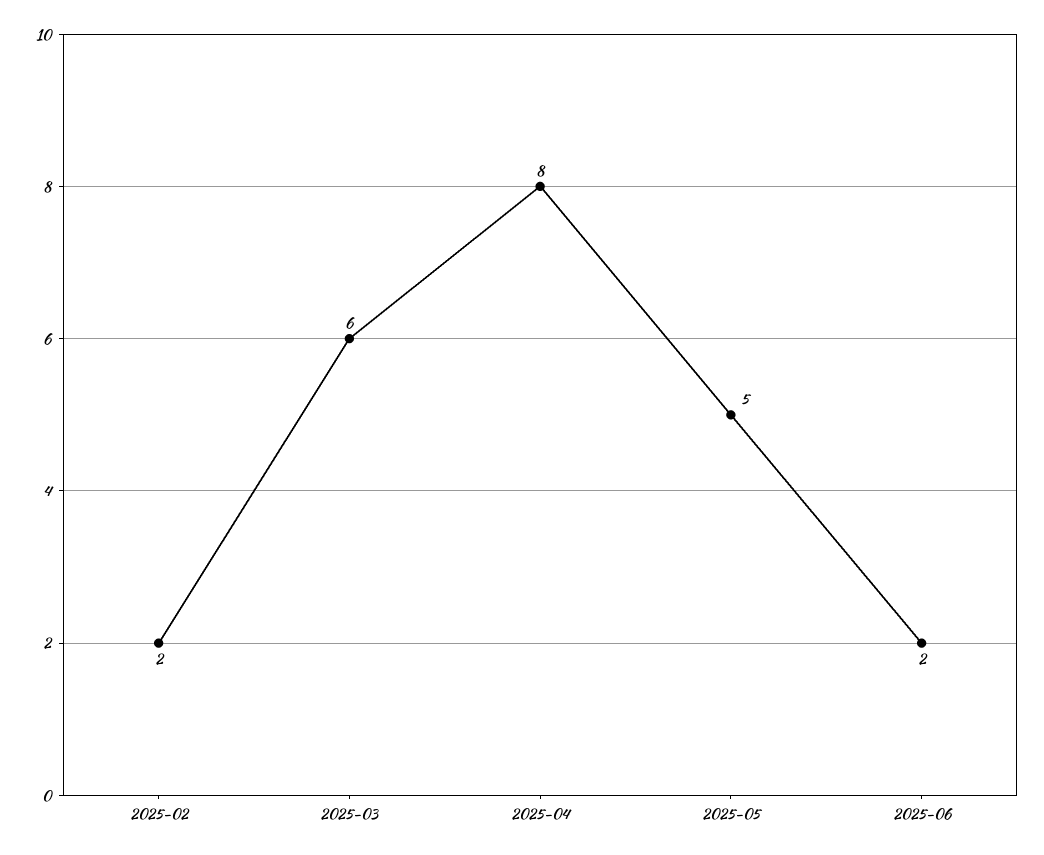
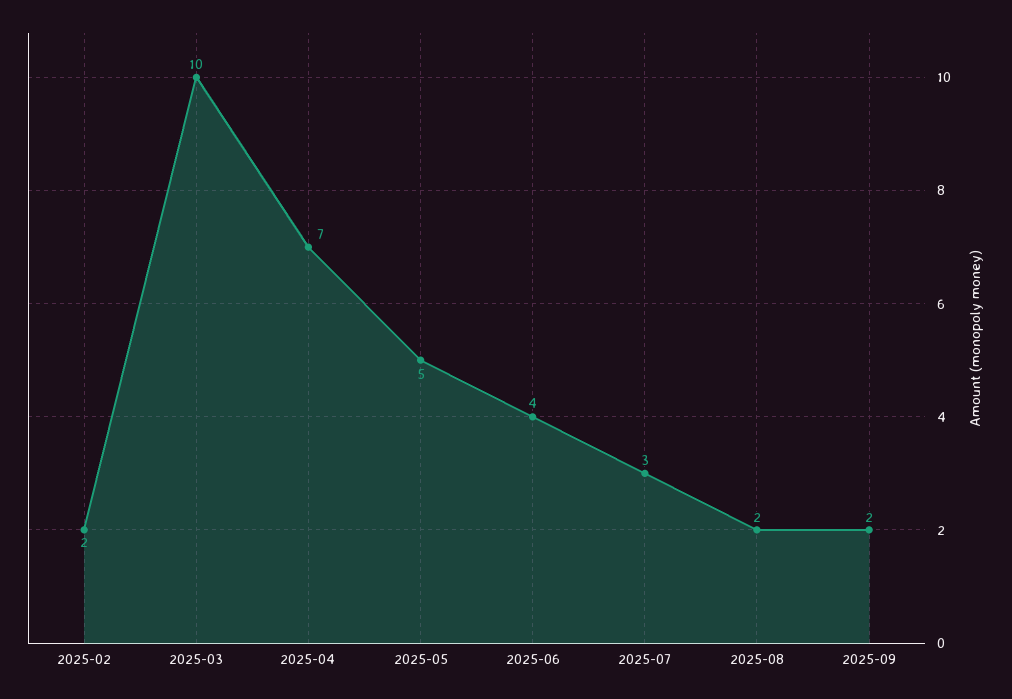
2025-03: 6 -> 10
2025-04: 8 -> 7
2025-06: 2 -> 4
2025-07: none -> 3
2025-08: none -> 2
2025-09: none -> 2

